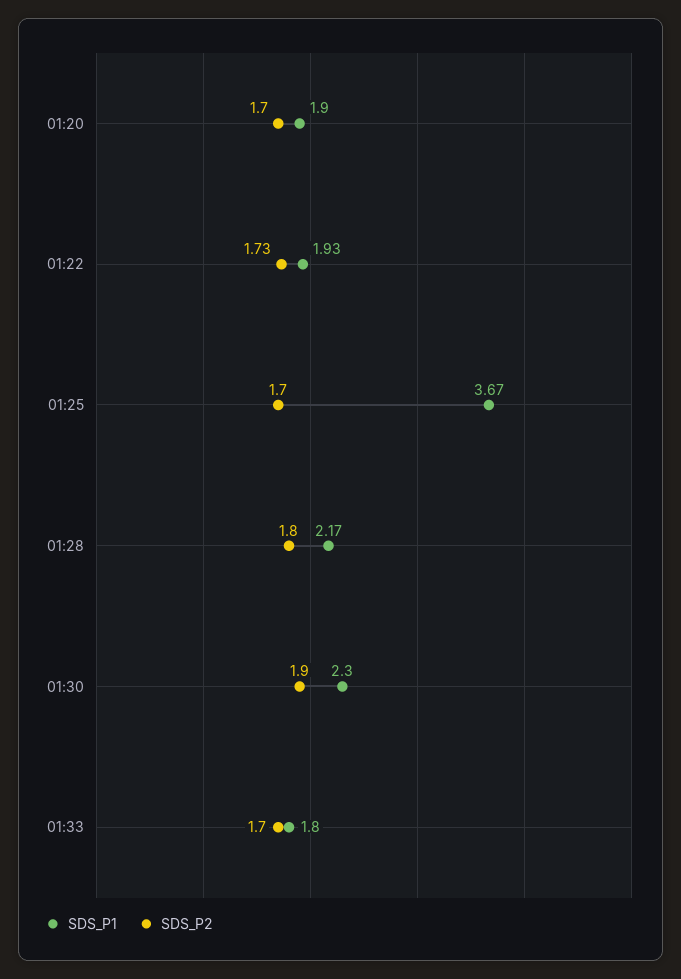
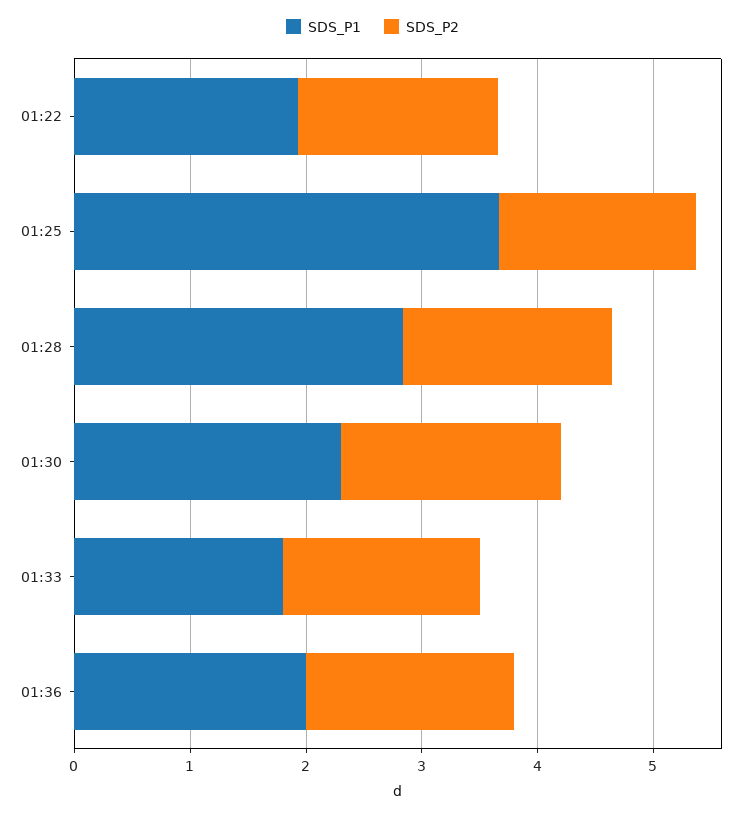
SDS_P1, 01:20: 1.9 -> none
SDS_P2, 01:20: 1.7 -> none
SDS_P1, 01:28: 2.17 -> 2.8
SDS_P1, 01:36: none -> 2
SDS_P2, 01:36: none -> 1.8

